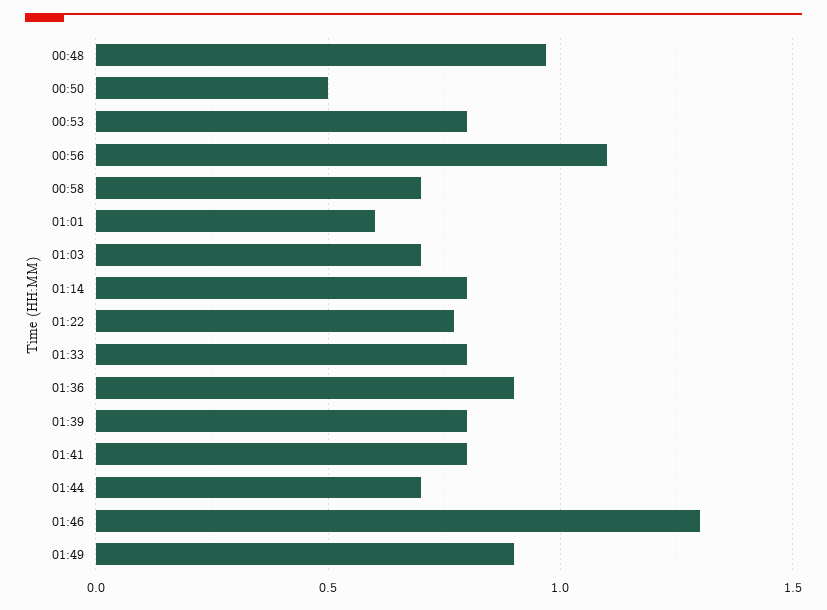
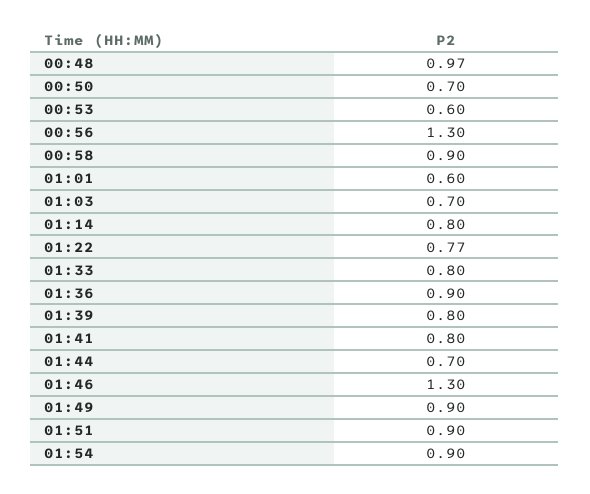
00:50: 0.5 -> 0.7
00:53: 0.8 -> 0.6
00:56: 1.1 -> 1.3
00:58: 0.7 -> 0.9
01:51: none -> 0.9
01:54: none -> 0.9

